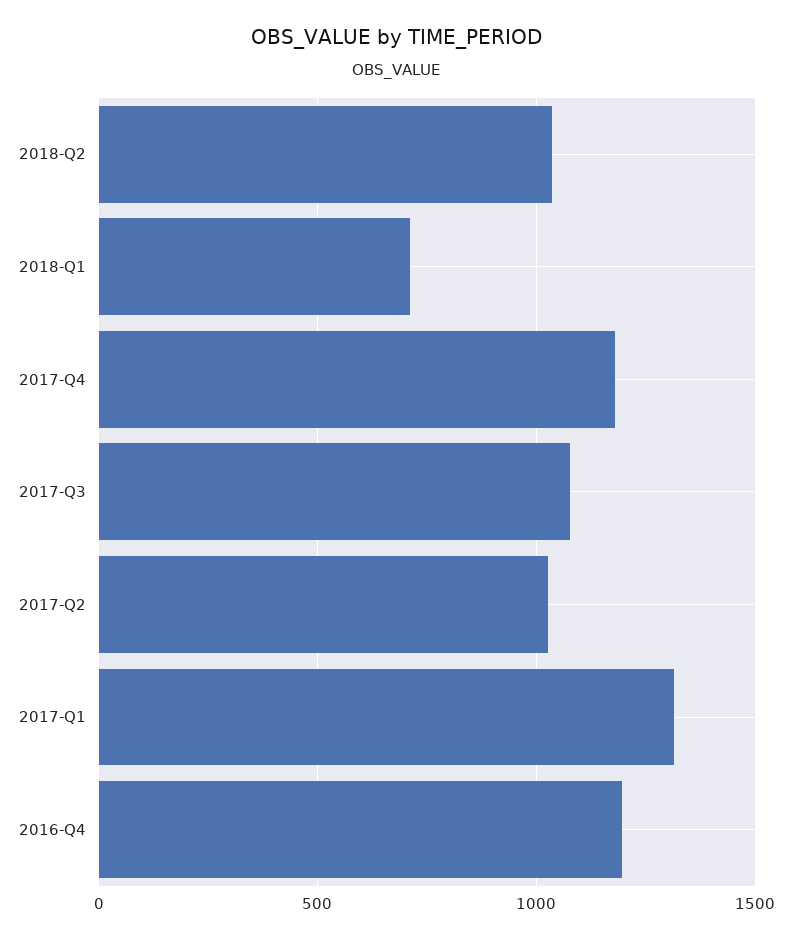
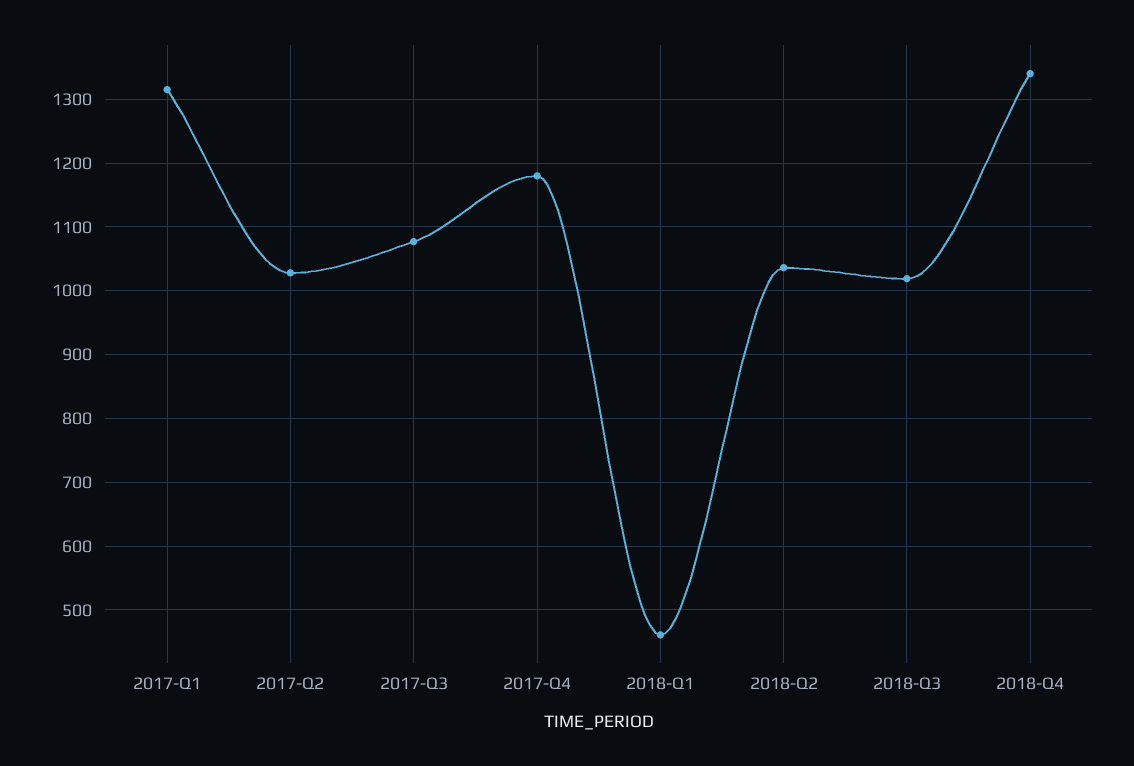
2018-Q1: 700 -> 460
2016-Q4: 1200 -> none
2018-Q3: none -> 1020
2018-Q4: none -> 1340

